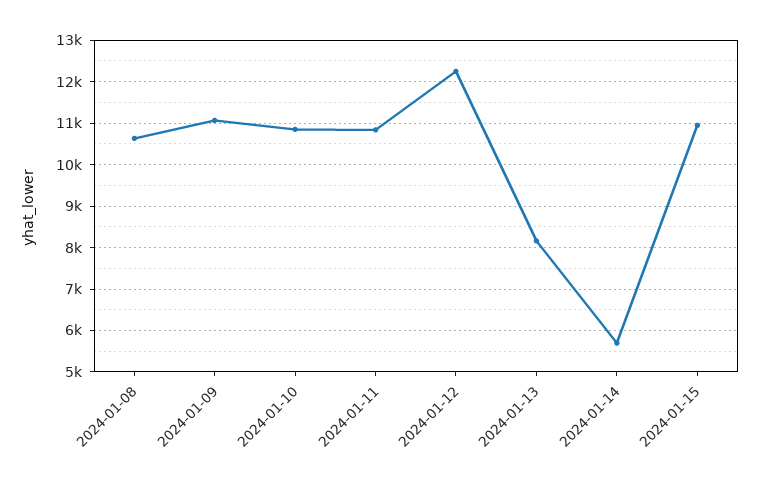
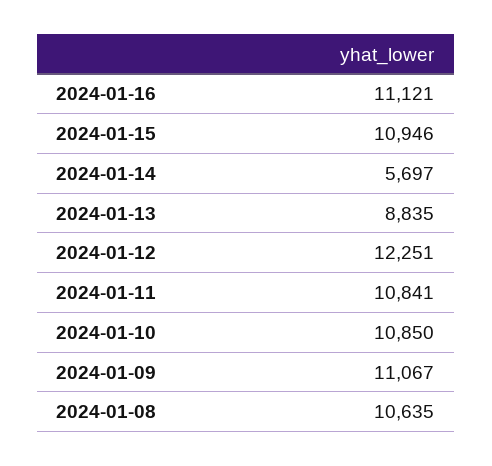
2024-01-13: 8200 -> 8835
2024-01-16: none -> 11121

